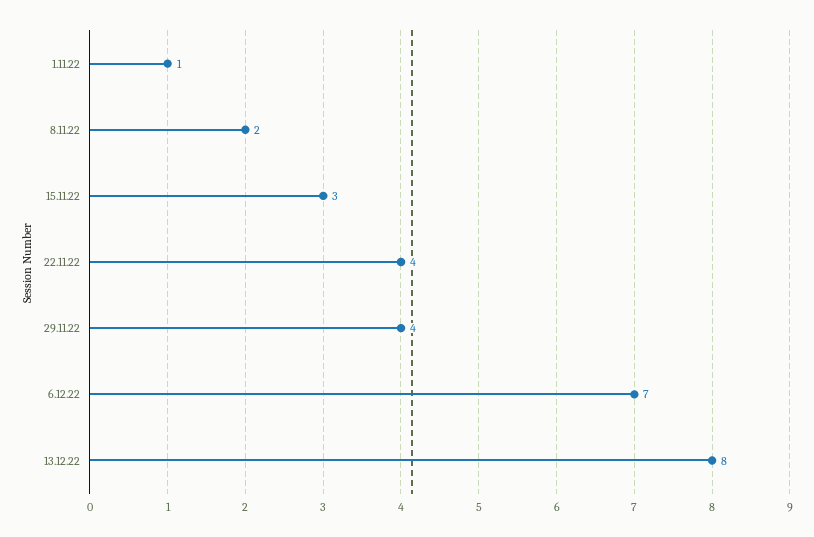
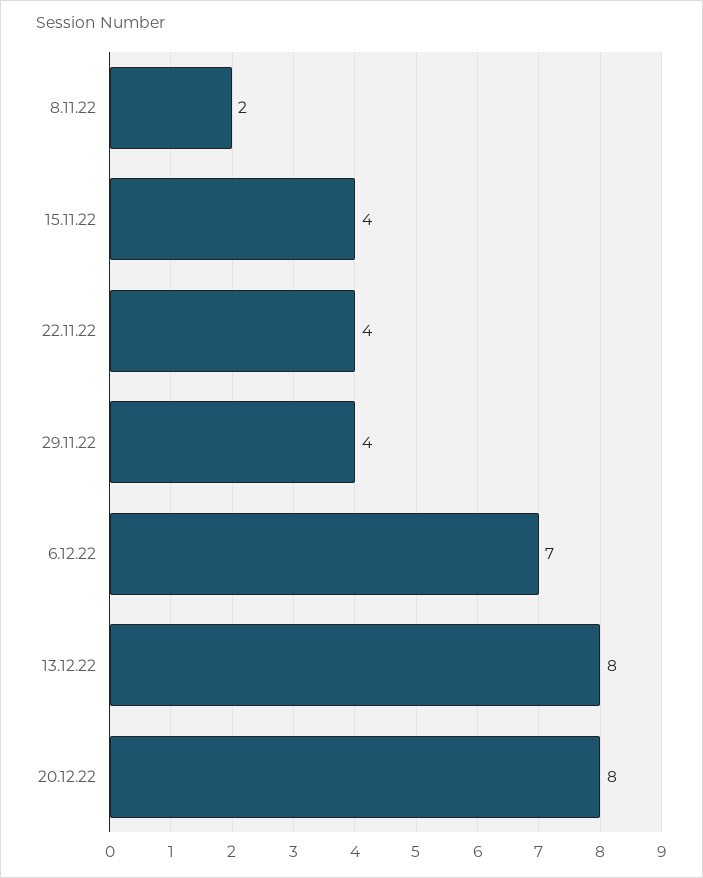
1.11.22: 1 -> none
15.11.22: 3 -> 4
20.12.22: none -> 8

